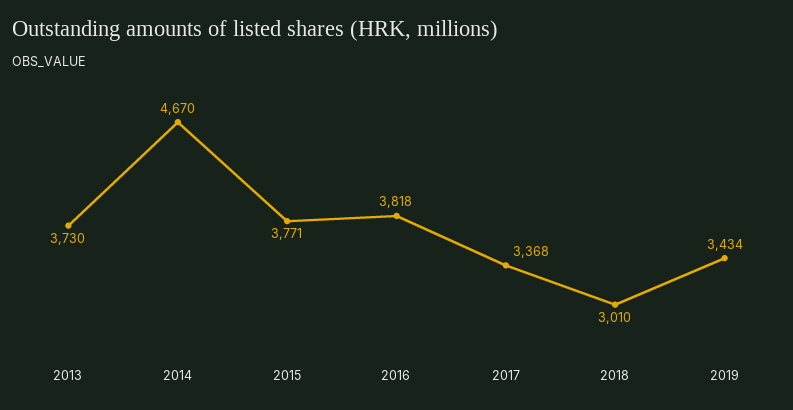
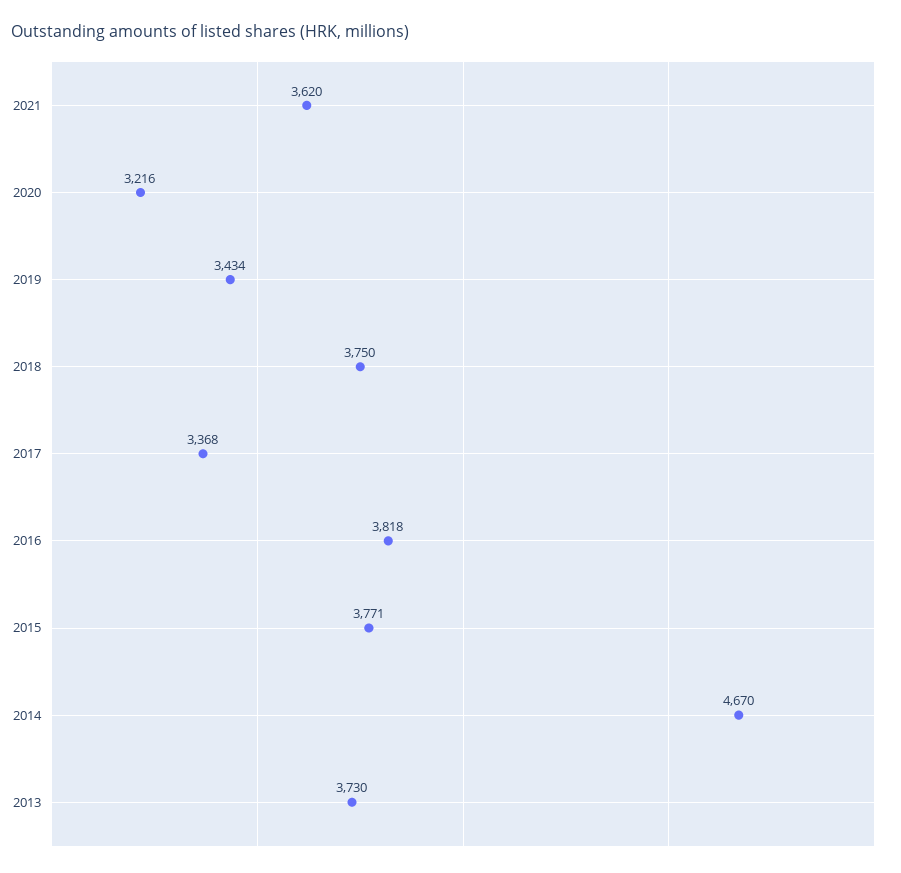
2018: 3010 -> 3750
2021: none -> 3620
2020: none -> 3216

